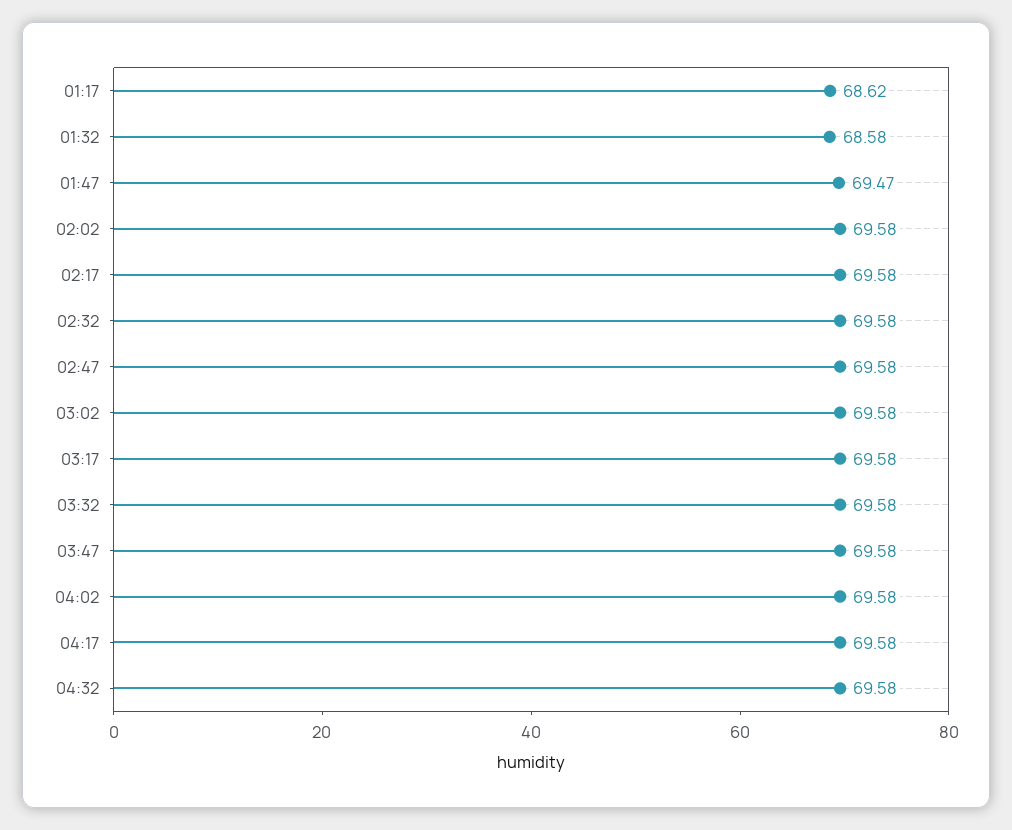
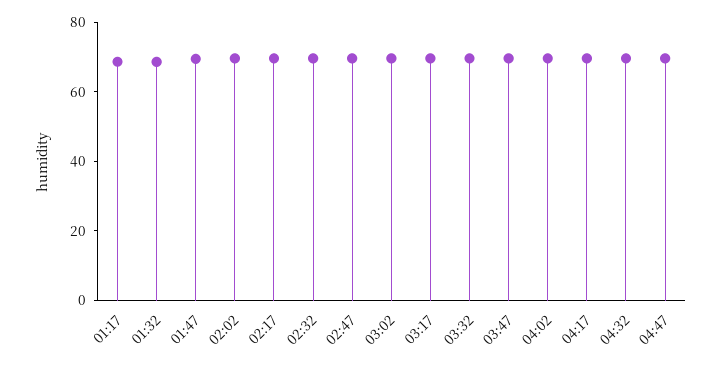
04:47: none -> 70

